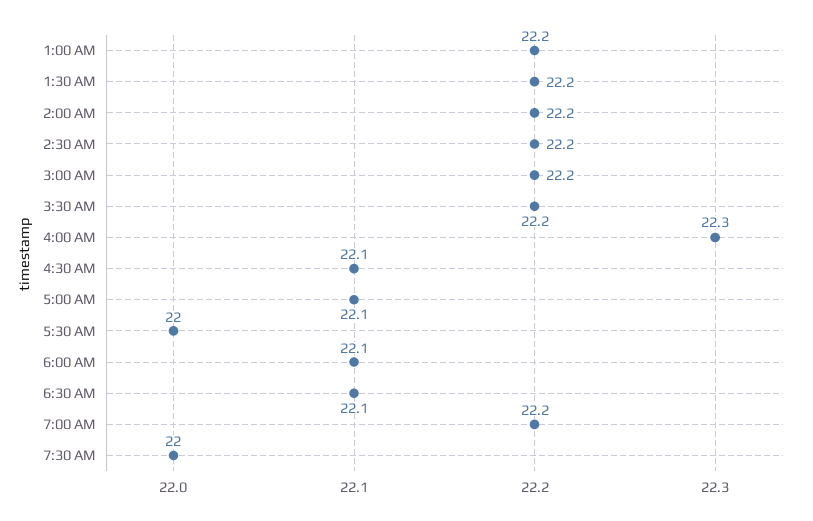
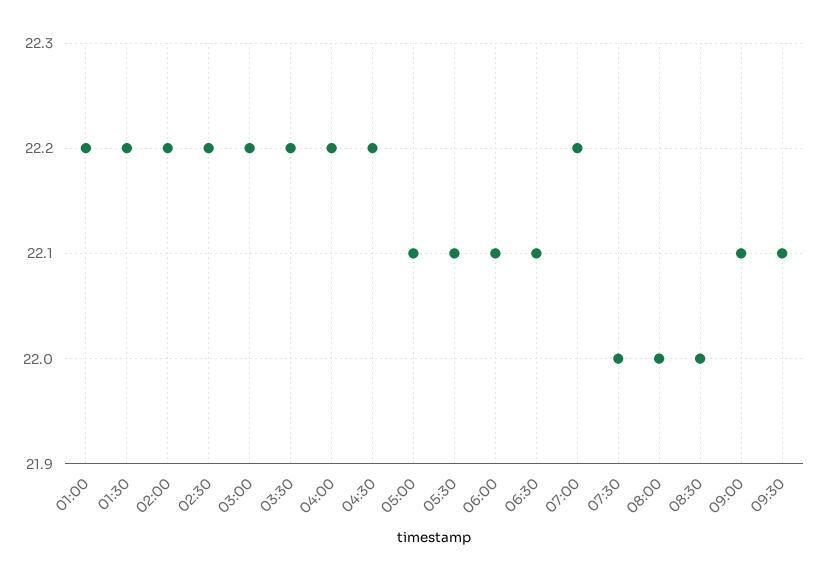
4:00 AM: 22.3 -> 22.2
4:30 AM: 22.1 -> 22.2
5:30 AM: 22 -> 22.1
08:00: none -> 22
08:30: none -> 22
09:00: none -> 22.1
09:30: none -> 22.1

